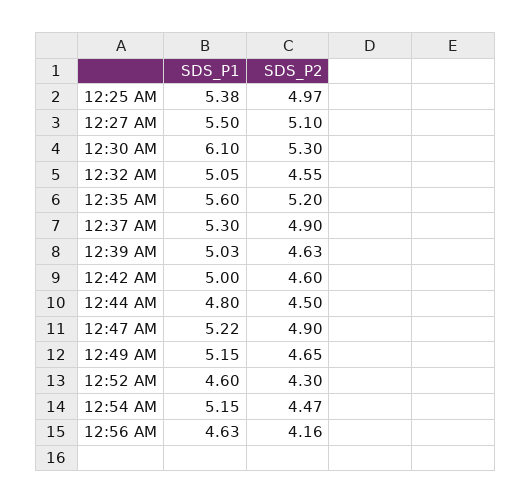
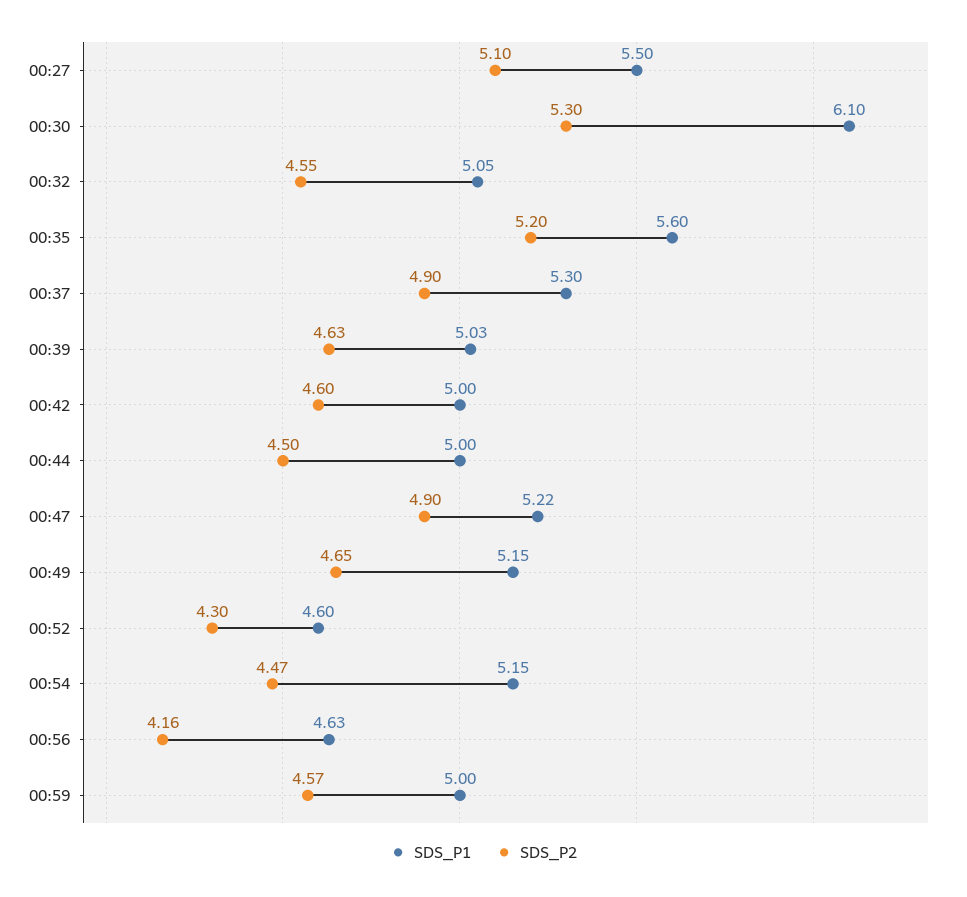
SDS_P1, 12:25 AM: 5.38 -> none
SDS_P2, 12:25 AM: 4.97 -> none
SDS_P1, 12:44 AM: 4.8 -> 5
SDS_P1, 00:59: none -> 5
SDS_P2, 00:59: none -> 4.57

